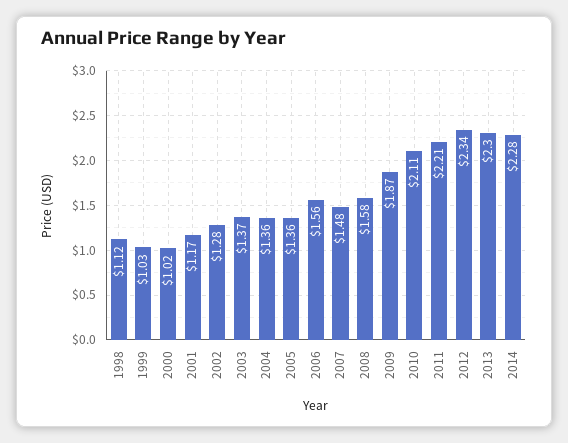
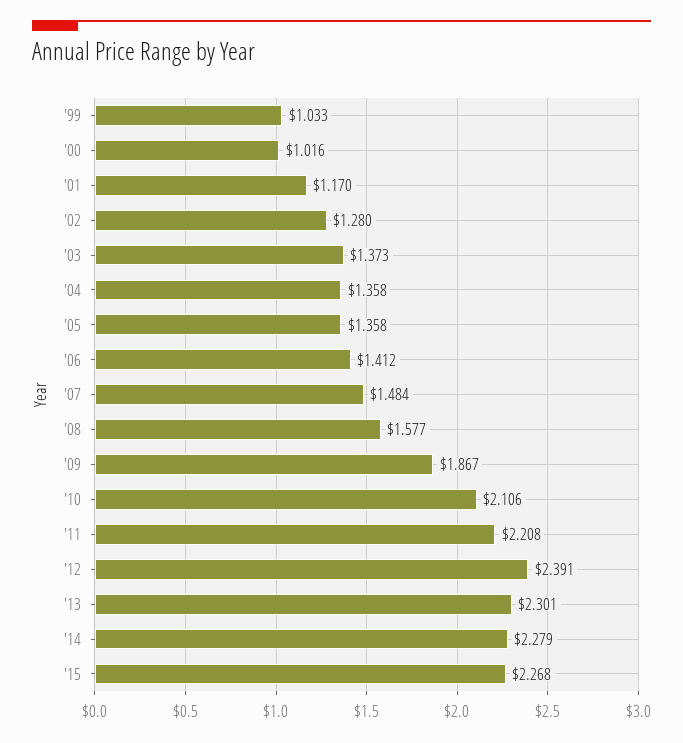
1998: 1.12 -> none
2006: 1.56 -> 1.412
2012: 2.34 -> 2.391
'15: none -> 2.268

